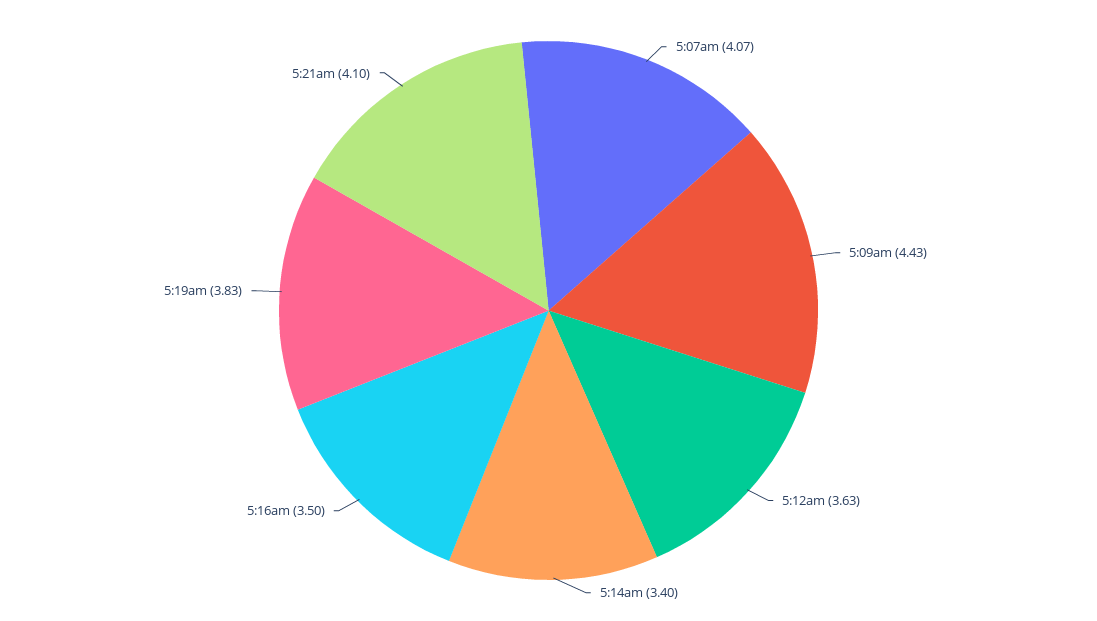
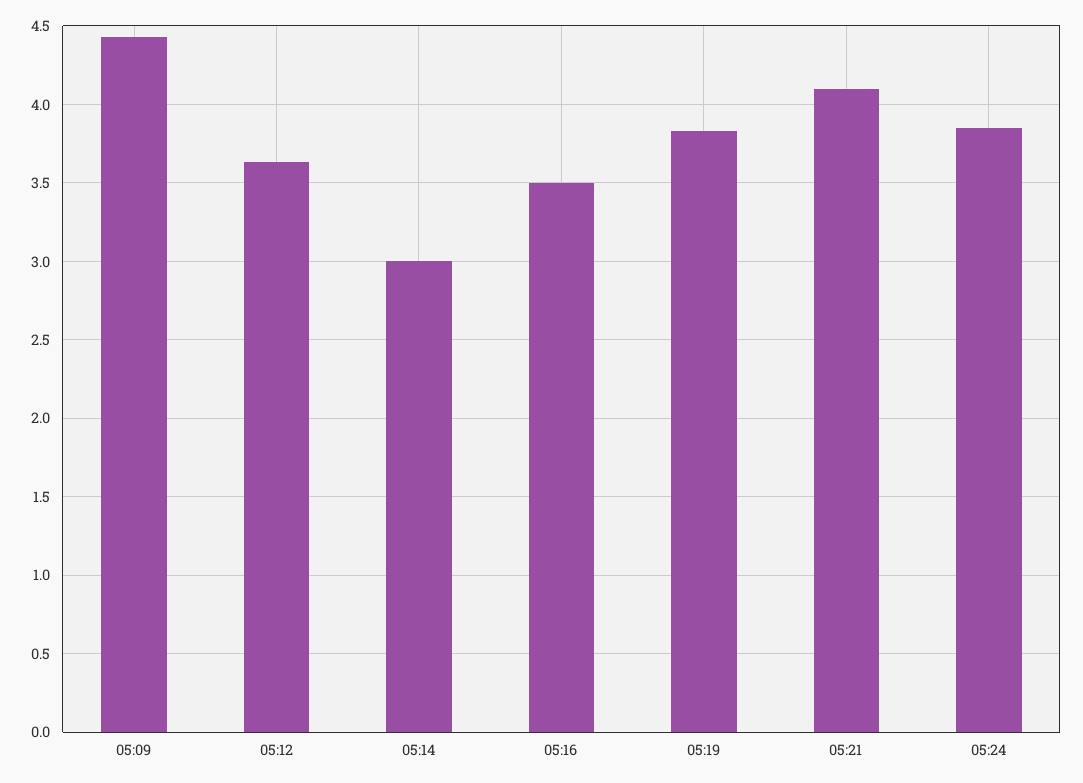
5:07am: 4.07 -> none
5:14am: 3.4 -> 3
05:24: none -> 3.85

